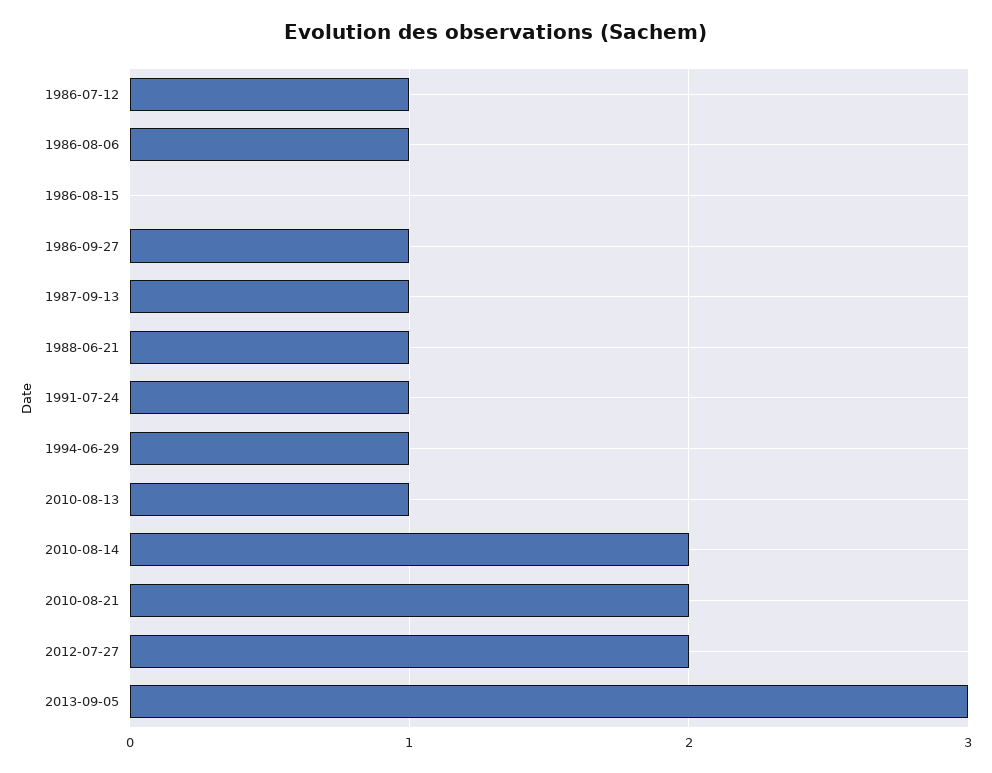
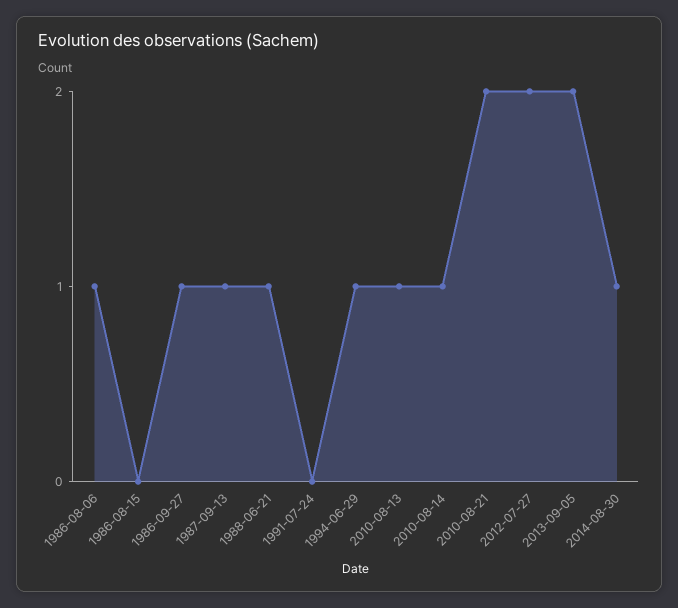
1986-07-12: 1 -> none
1991-07-24: 1 -> 0
2010-08-14: 2 -> 1
2013-09-05: 3 -> 2
2014-08-30: none -> 1

